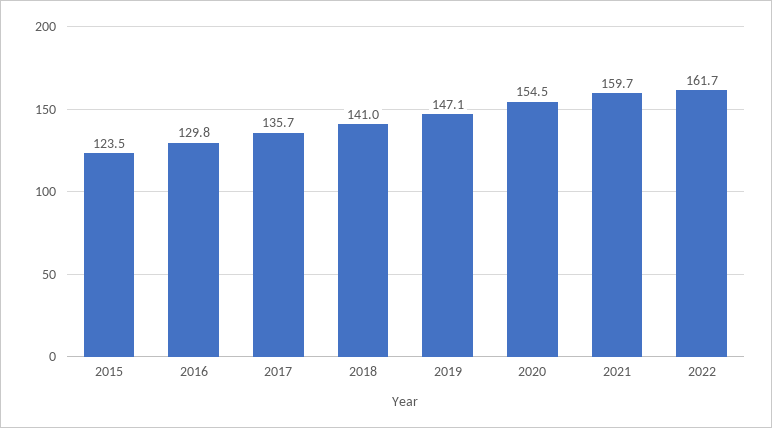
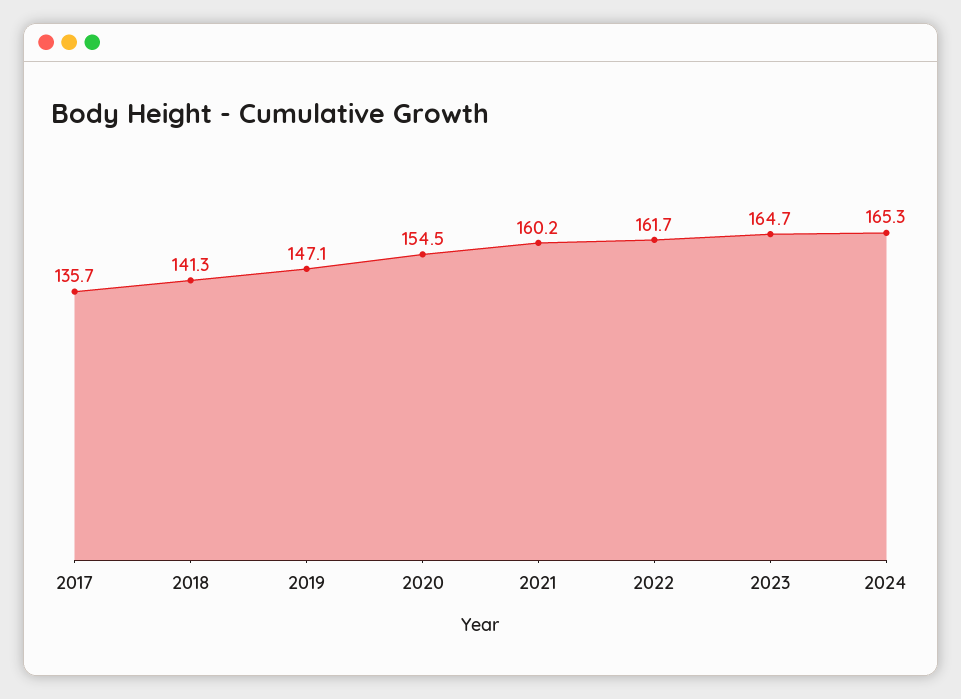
2015: 123.5 -> none
2016: 129.8 -> none
2018: 141 -> 141.3
2021: 159.7 -> 160.2
2023: none -> 164.7
2024: none -> 165.3

